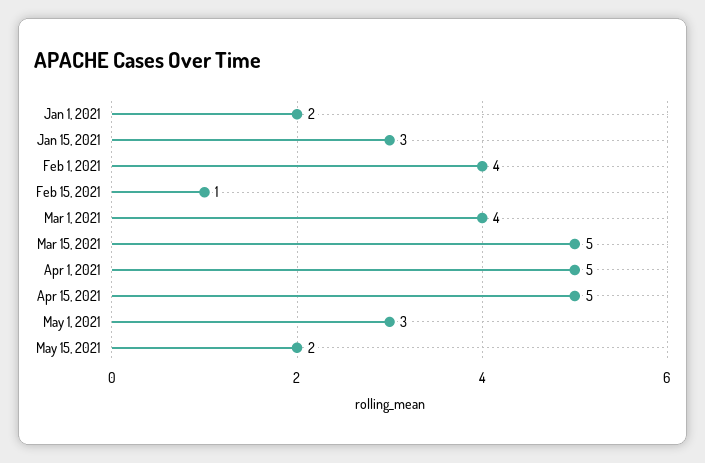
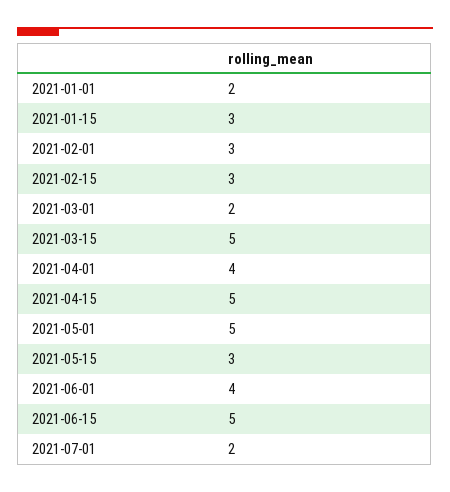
Feb 1, 2021: 4 -> 3
Feb 15, 2021: 1 -> 3
Mar 1, 2021: 4 -> 2
Apr 1, 2021: 5 -> 4
May 1, 2021: 3 -> 5
May 15, 2021: 2 -> 3
2021-06-01: none -> 4
2021-06-15: none -> 5
2021-07-01: none -> 2

